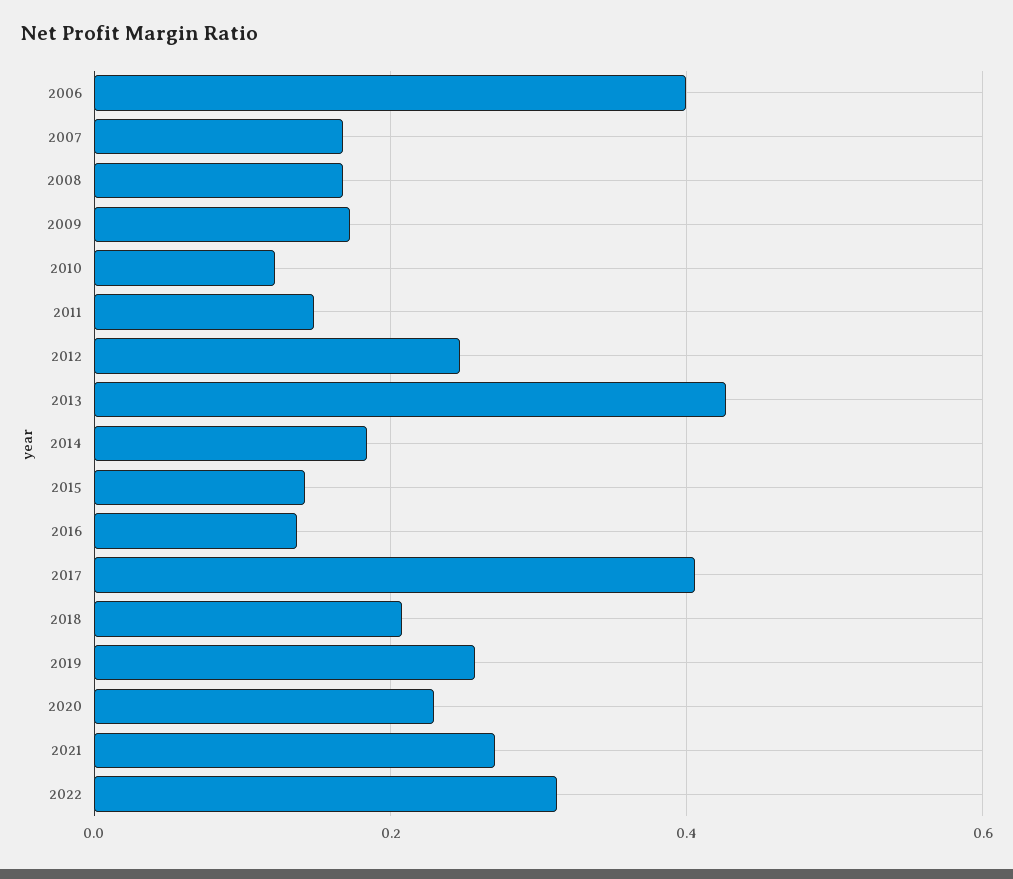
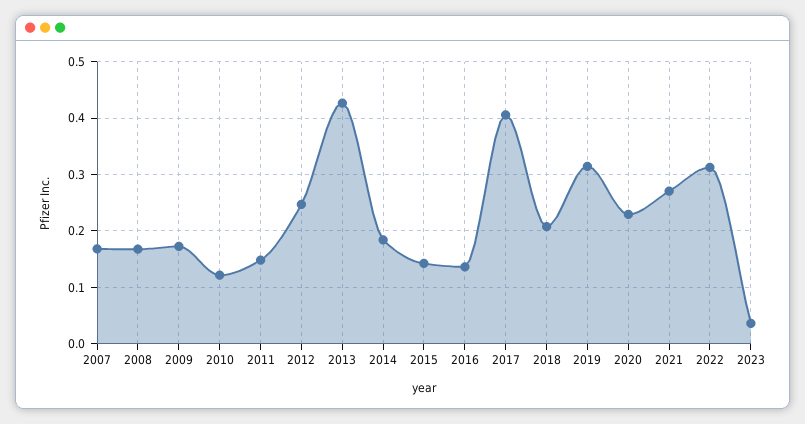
2006: 0.4 -> none
2019: 0.26 -> 0.32
2023: none -> 0.04

